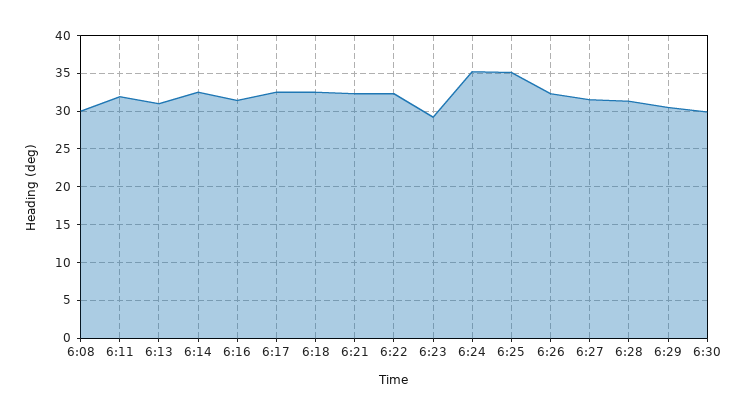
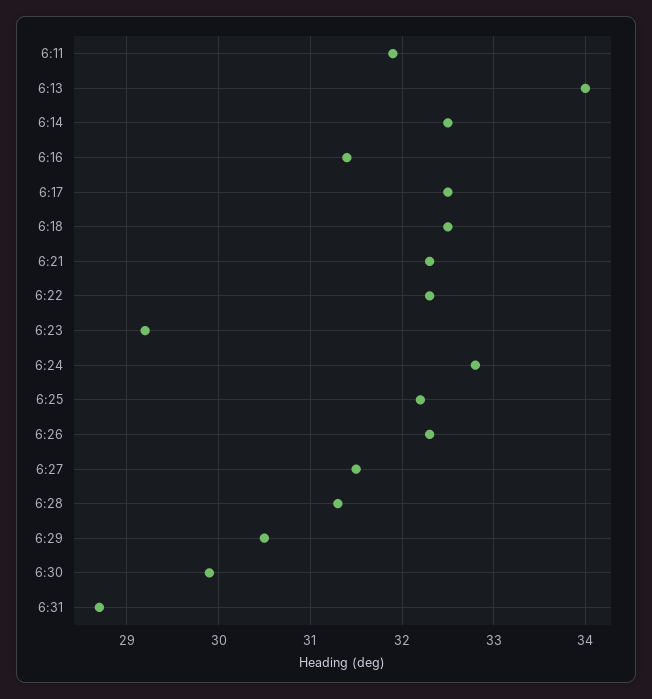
6:08: 30 -> none
6:13: 31 -> 34
6:24: 35 -> 32.8
6:25: 35 -> 32.2
6:31: none -> 28.7

